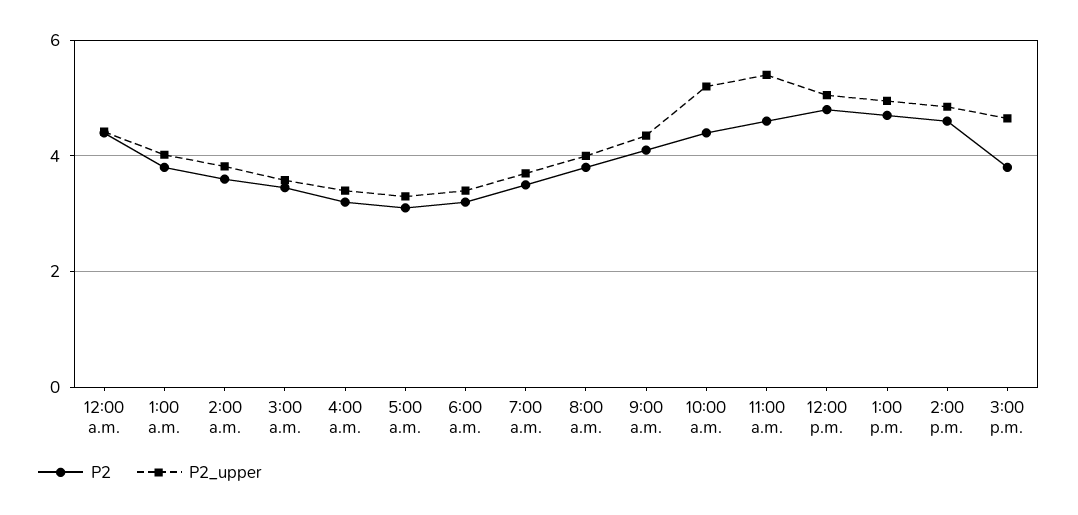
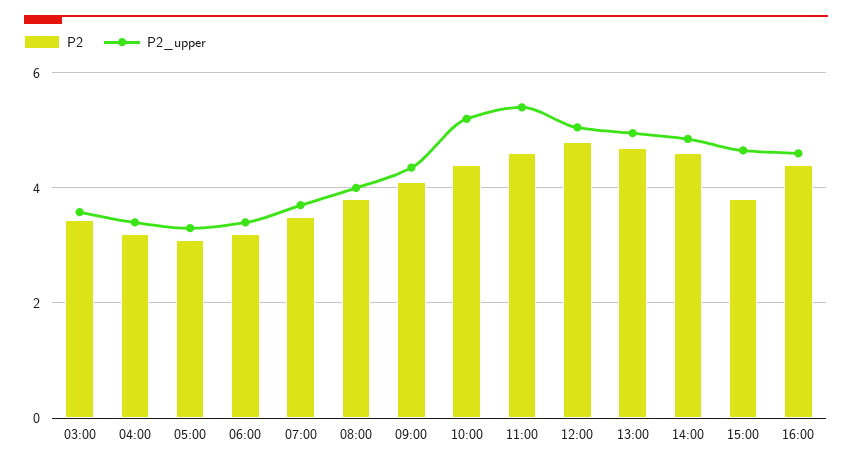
P2, 12:00 a.m.: 4.4 -> none
P2_upper, 12:00 a.m.: 4.4 -> none
P2, 1:00 a.m.: 3.8 -> none
P2_upper, 1:00 a.m.: 4 -> none
P2, 2:00 a.m.: 3.6 -> none
P2_upper, 2:00 a.m.: 3.8 -> none
P2, 16:00: none -> 4.4
P2_upper, 16:00: none -> 4.6

